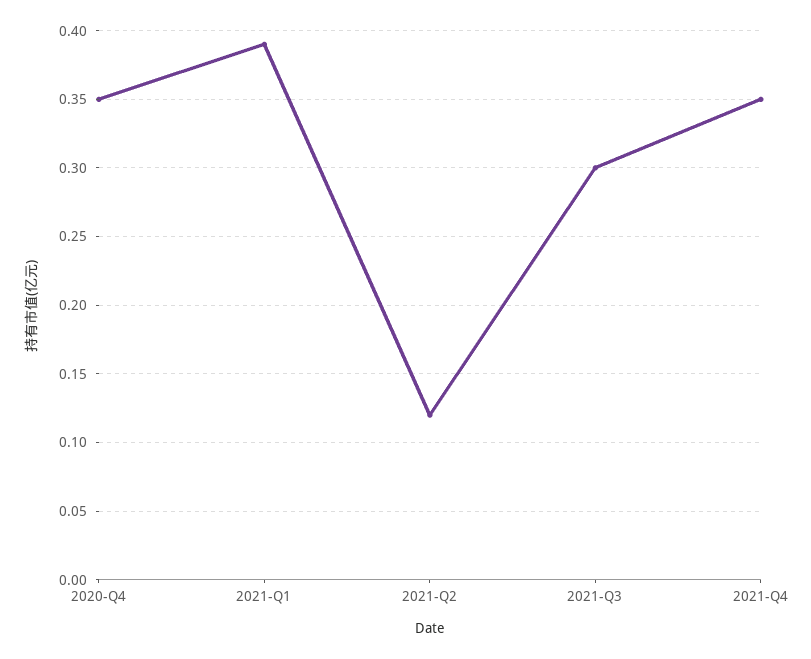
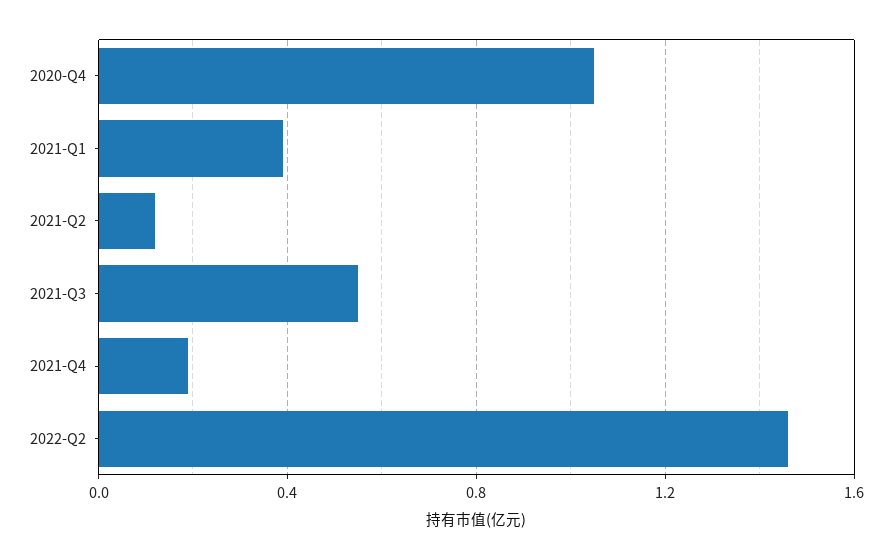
2020-Q4: 0.35 -> 1.05
2021-Q3: 0.3 -> 0.55
2021-Q4: 0.35 -> 0.2
2022-Q2: none -> 1.45

